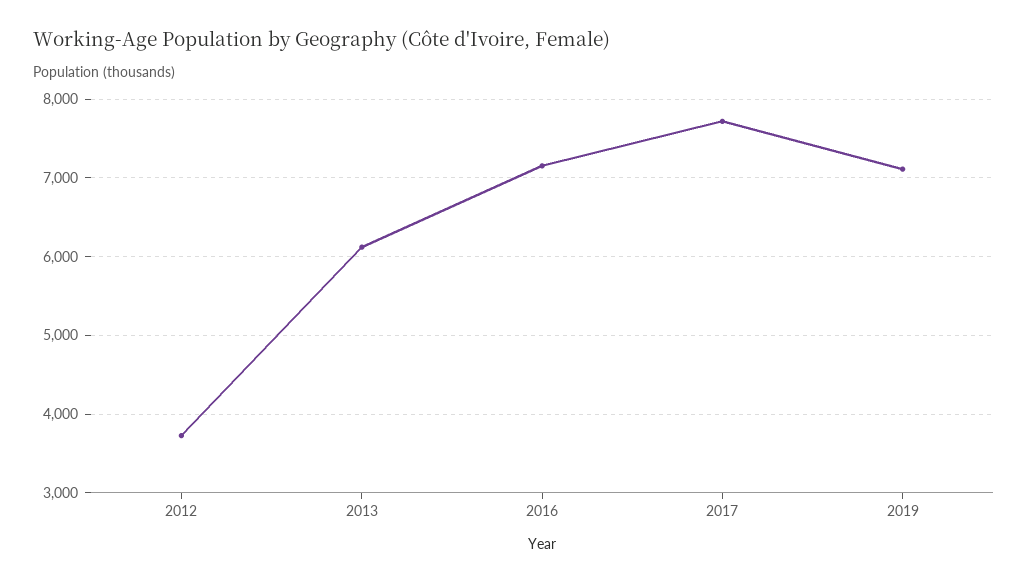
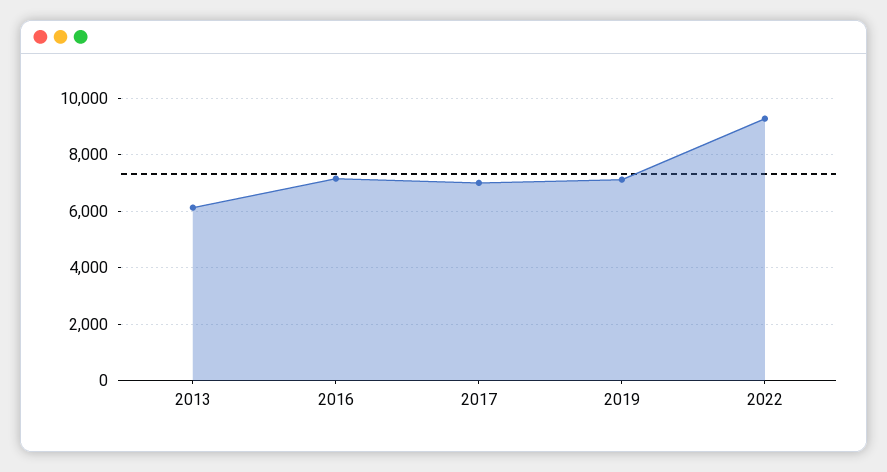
2012: 3700 -> none
2017: 7700 -> 7000
2022: none -> 9250

